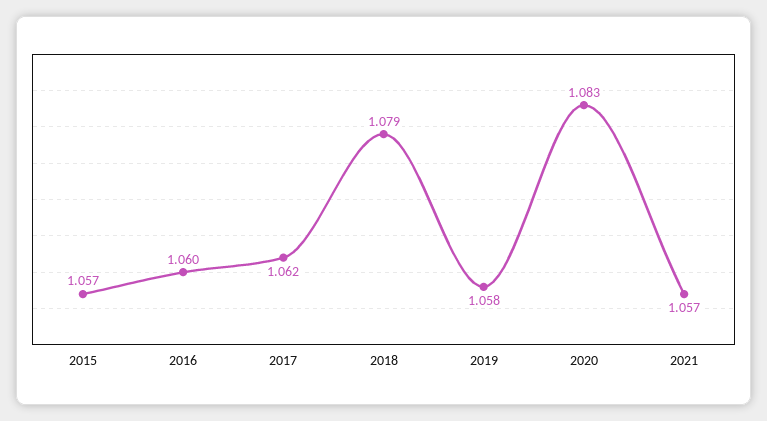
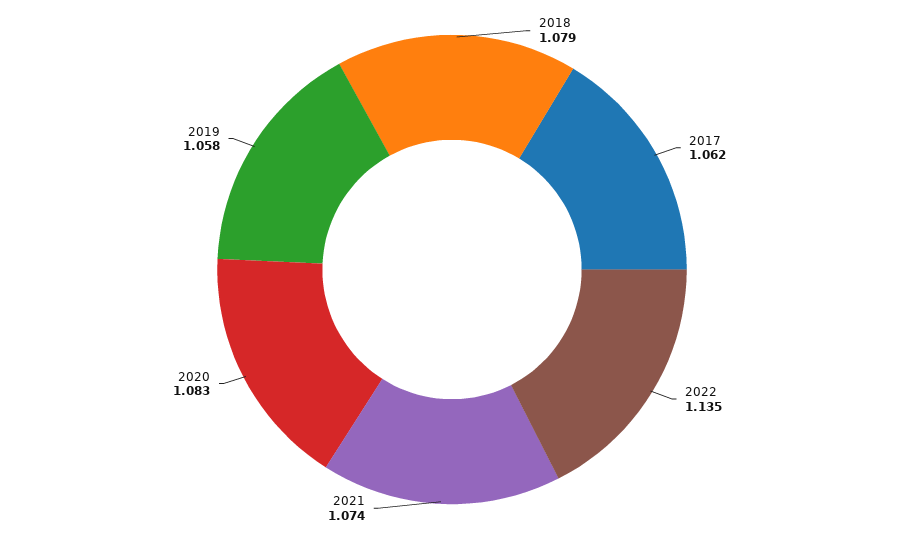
2015: 1.057 -> none
2016: 1.06 -> none
2021: 1.057 -> 1.074
2022: none -> 1.135

